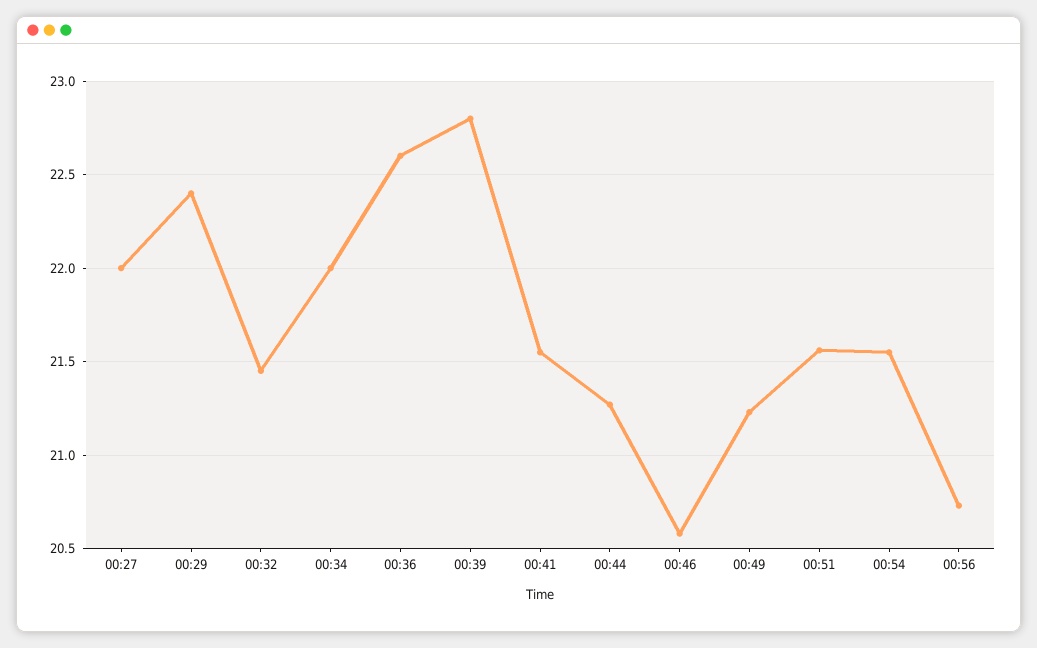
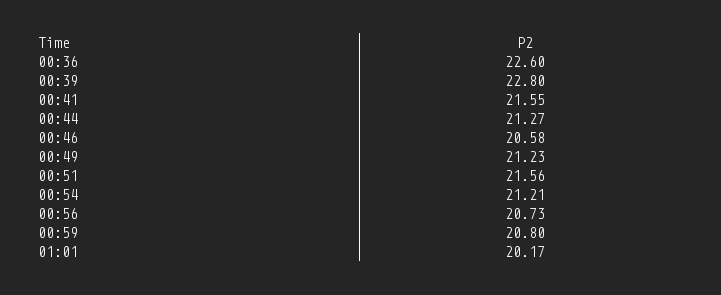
00:27: 22 -> none
00:29: 22.4 -> none
00:32: 21.45 -> none
00:34: 22 -> none
00:54: 21.55 -> 21.21
00:59: none -> 20.8
01:01: none -> 20.17

